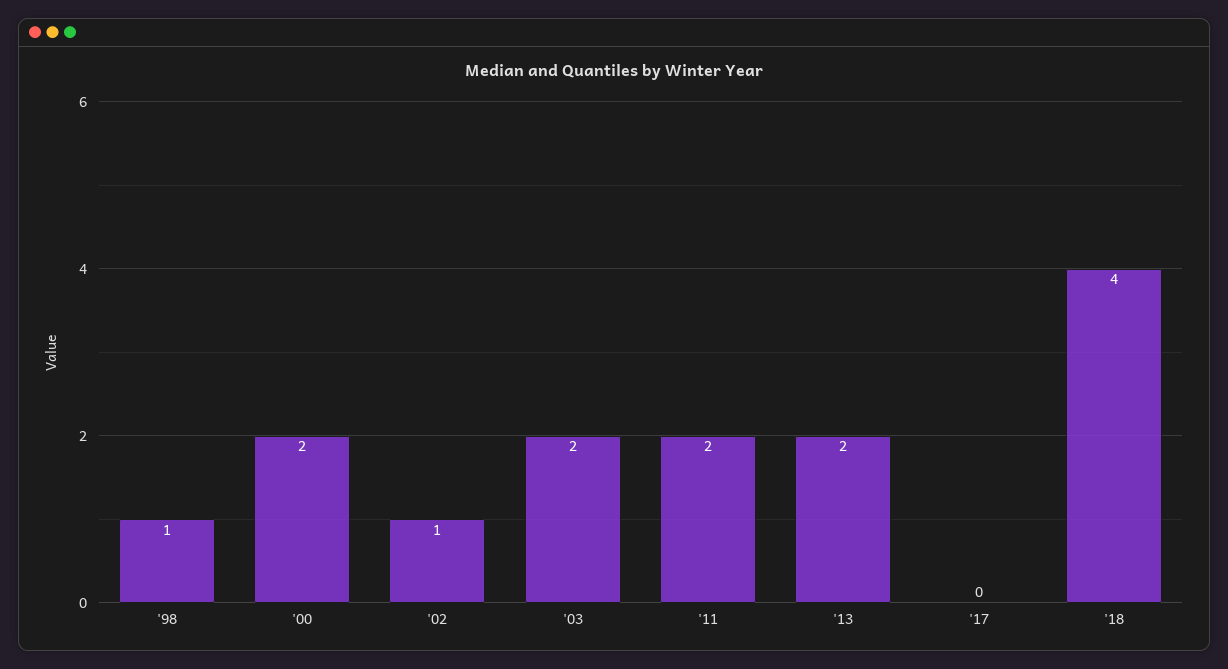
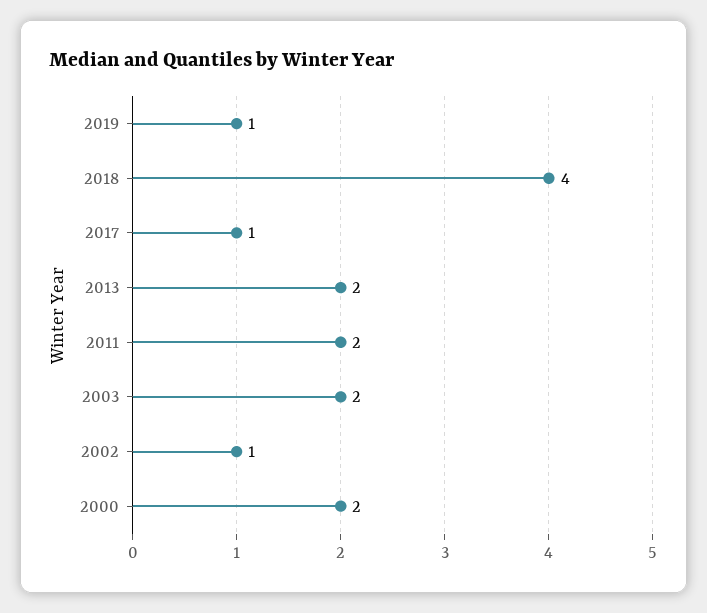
'98: 1 -> none
'17: 0 -> 1
2019: none -> 1

